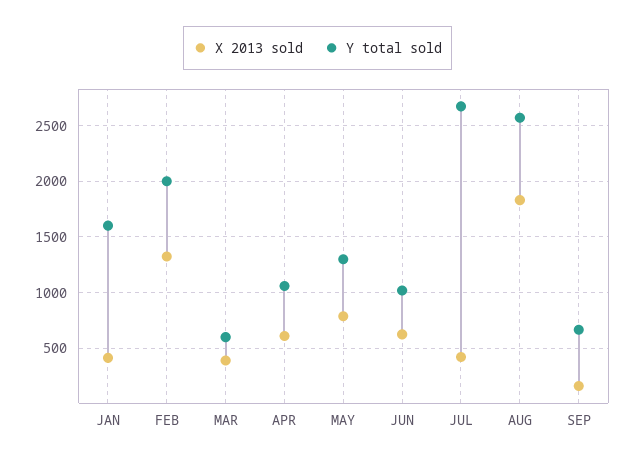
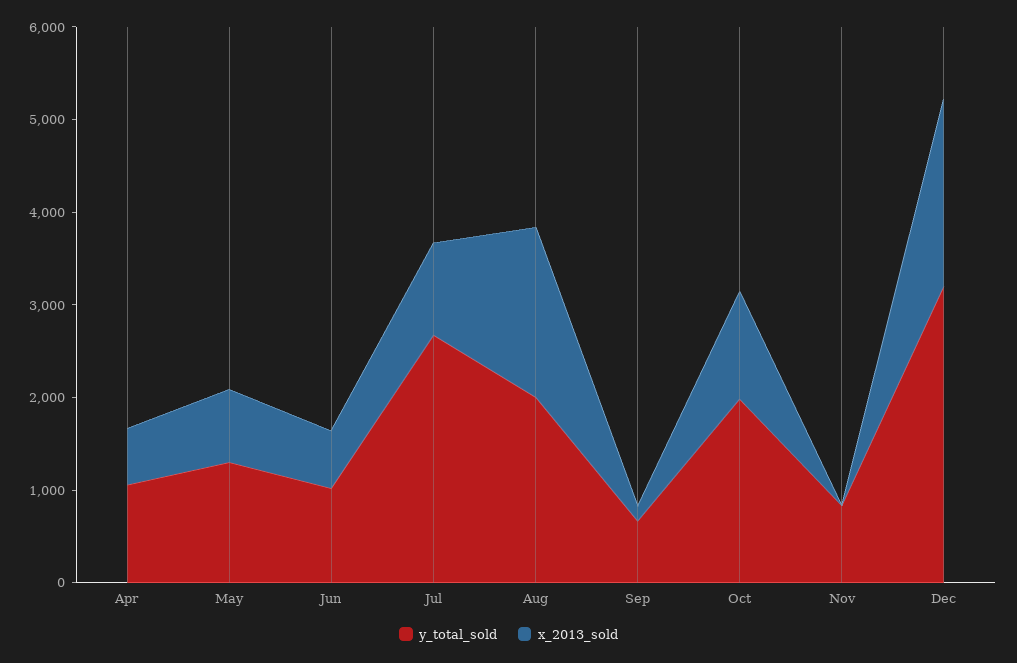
X 2013 sold, JAN: 400 -> none
Y total sold, JAN: 1600 -> none
X 2013 sold, FEB: 1300 -> none
Y total sold, FEB: 2000 -> none
X 2013 sold, MAR: 400 -> none
Y total sold, MAR: 600 -> none
X 2013 sold, JUL: 400 -> 1000
Y total sold, AUG: 2600 -> 2000
Y total sold, Oct: none -> 2000
X 2013 sold, Oct: none -> 1200
Y total sold, Nov: none -> 800
X 2013 sold, Nov: none -> 0
Y total sold, Dec: none -> 3200
X 2013 sold, Dec: none -> 2000

